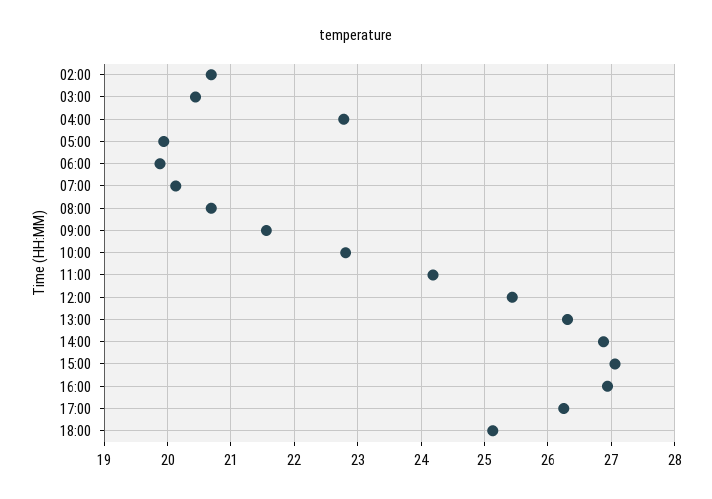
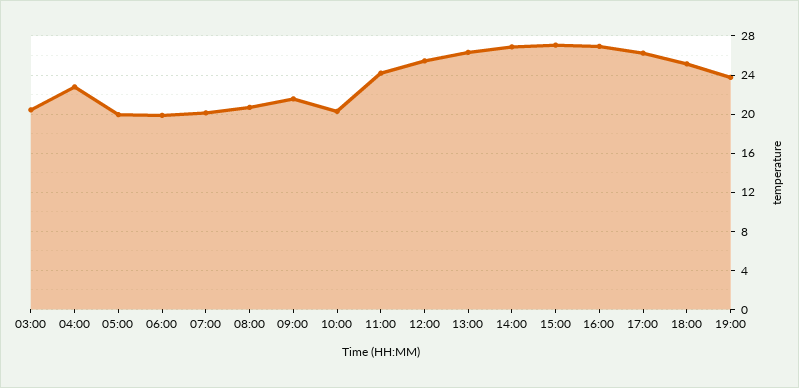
02:00: 20.7 -> none
10:00: 22.8 -> 20
19:00: none -> 24

